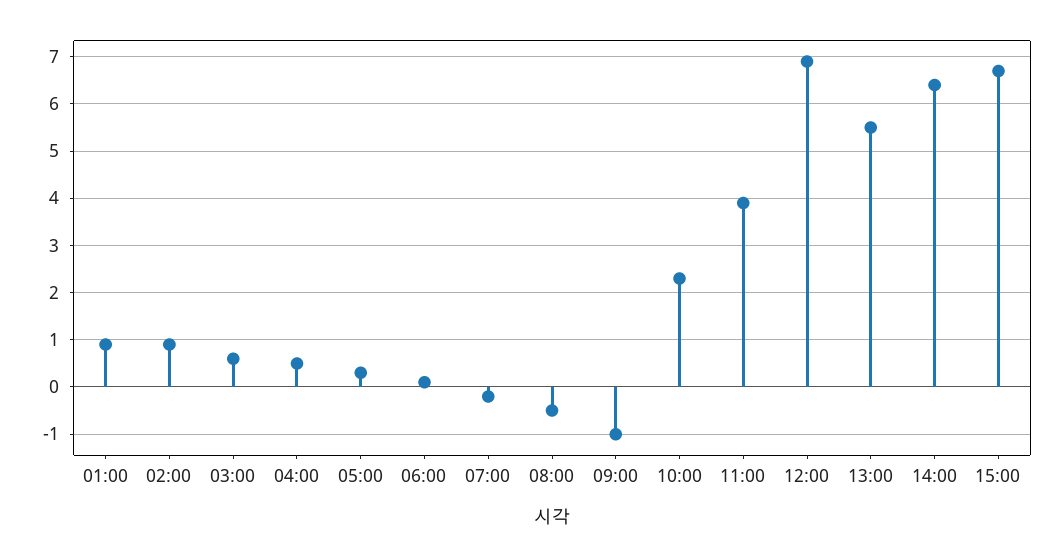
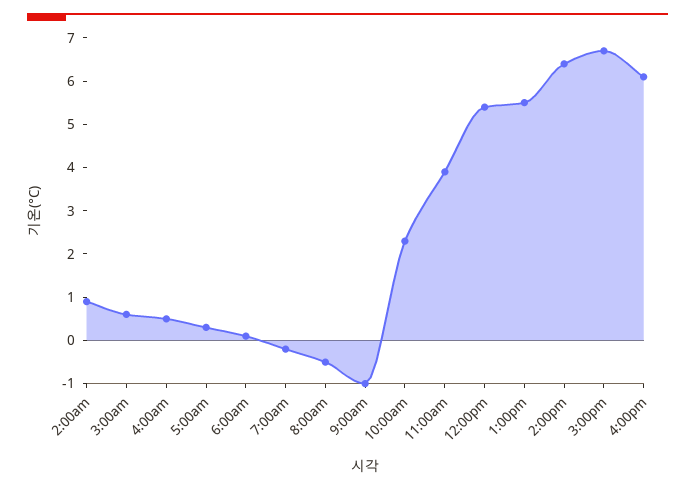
01:00: 1 -> none
12:00: 7 -> 5.5
4:00pm: none -> 6

